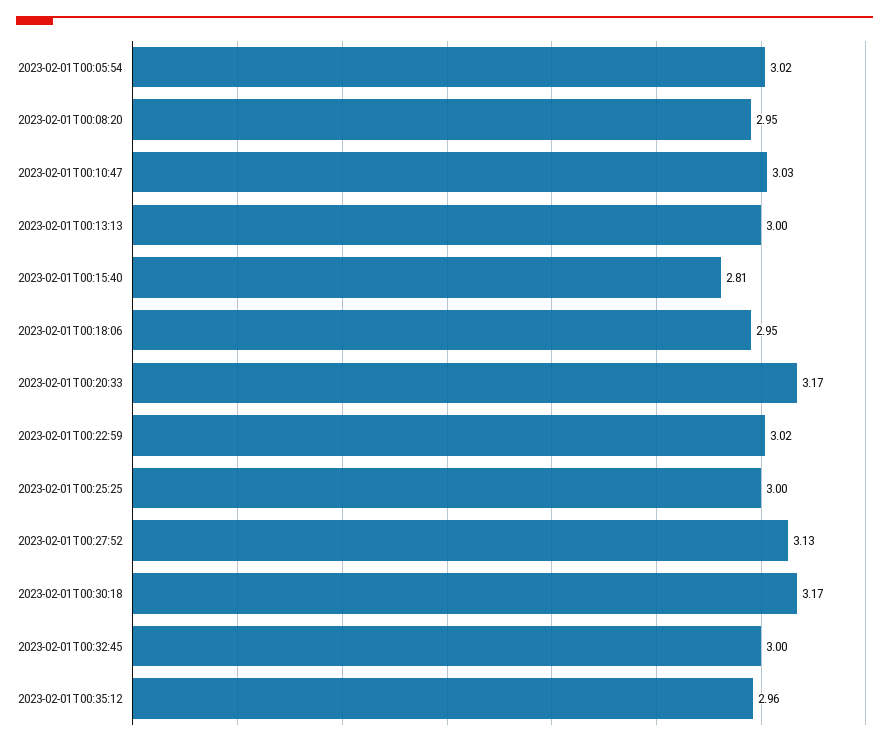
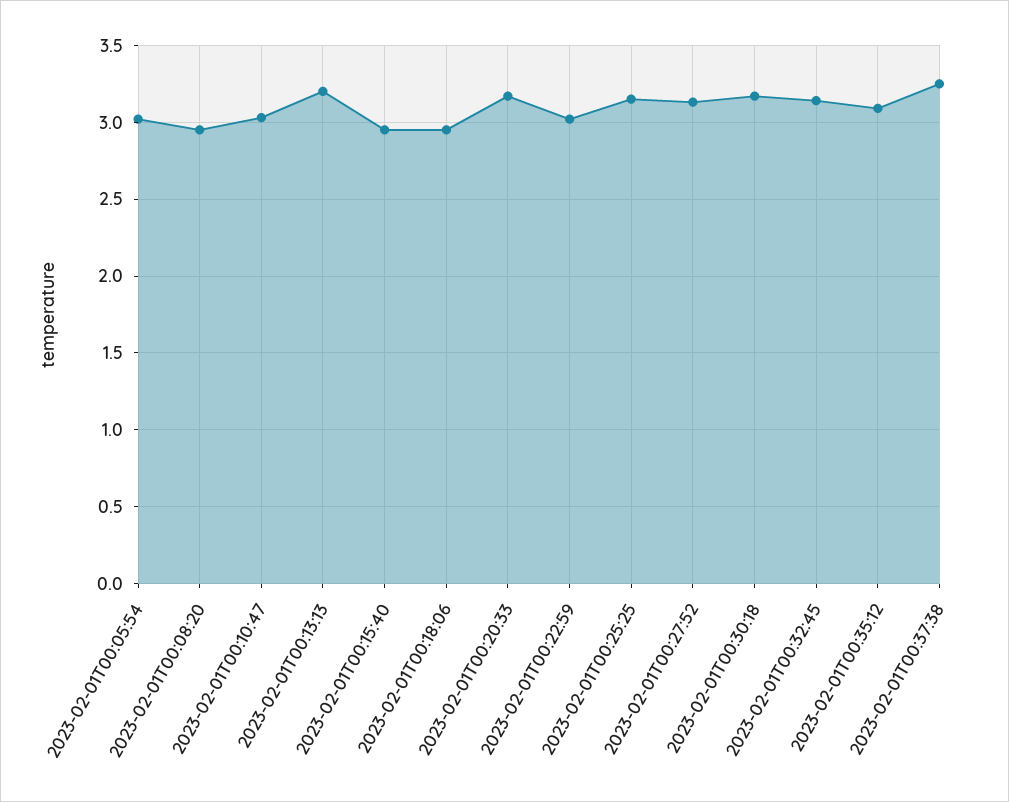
2023-02-01T00:13:13: 3 -> 3.2
2023-02-01T00:15:40: 2.81 -> 2.95
2023-02-01T00:25:25: 3 -> 3.15
2023-02-01T00:32:45: 3 -> 3.15
2023-02-01T00:35:12: 2.96 -> 3.1
2023-02-01T00:37:38: none -> 3.25

